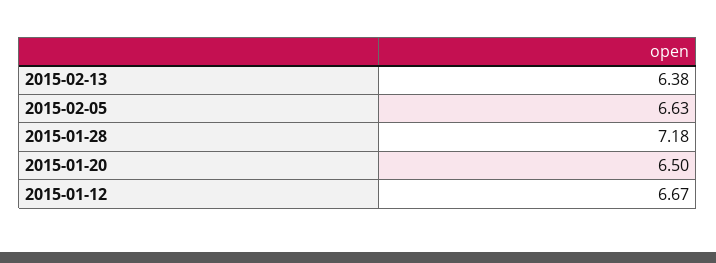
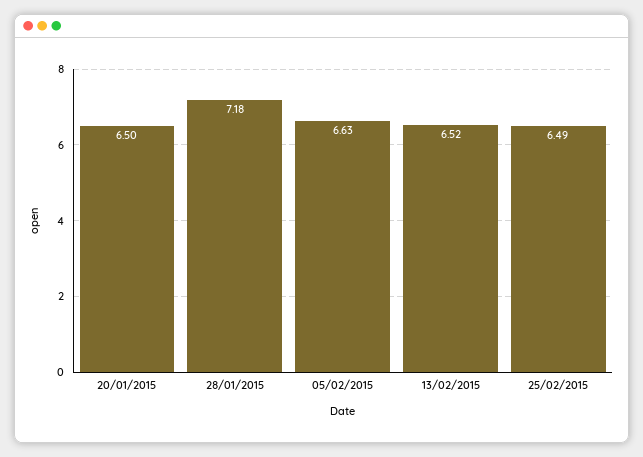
2015-02-13: 6.38 -> 6.52
2015-01-12: 6.67 -> none
25/02/2015: none -> 6.49

